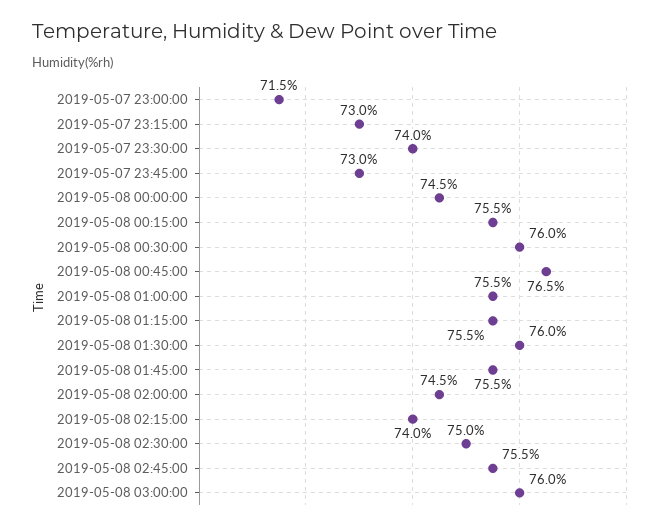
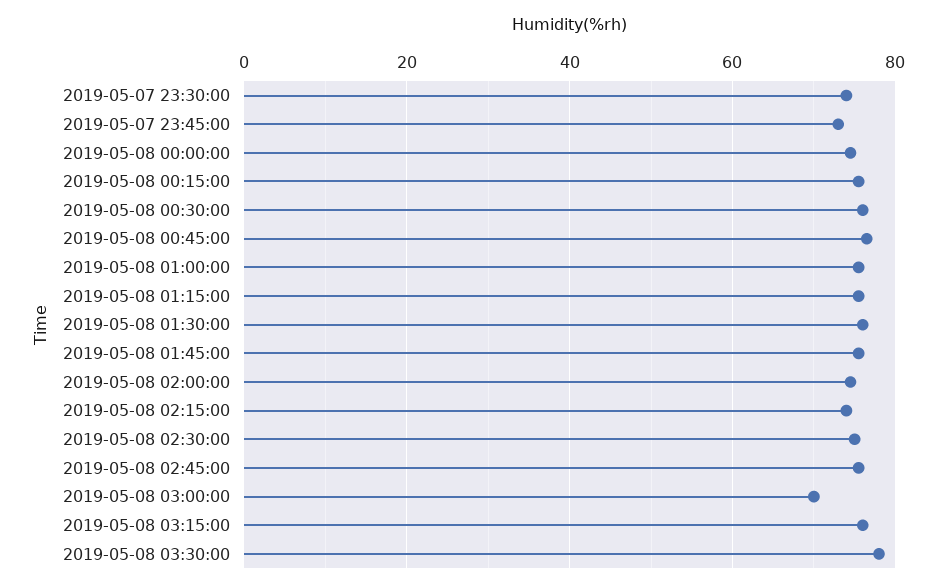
2019-05-07 23:00:00: 71.5 -> none
2019-05-07 23:15:00: 73 -> none
2019-05-08 03:00:00: 76 -> 70
2019-05-08 03:15:00: none -> 76
2019-05-08 03:30:00: none -> 78

